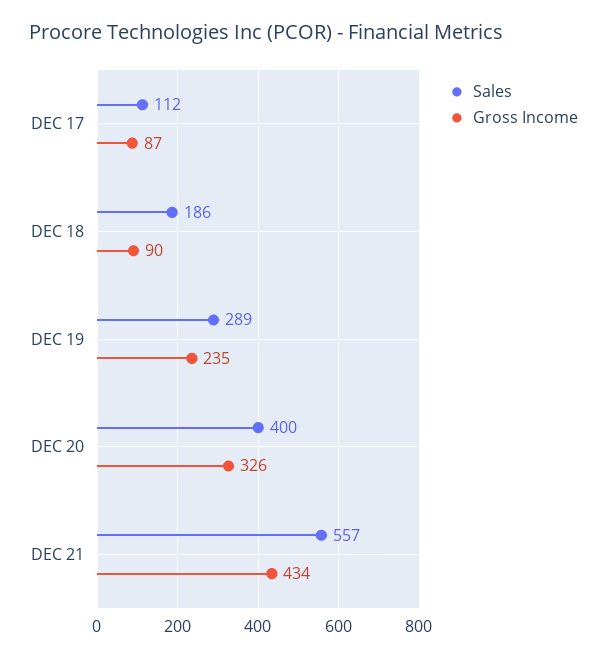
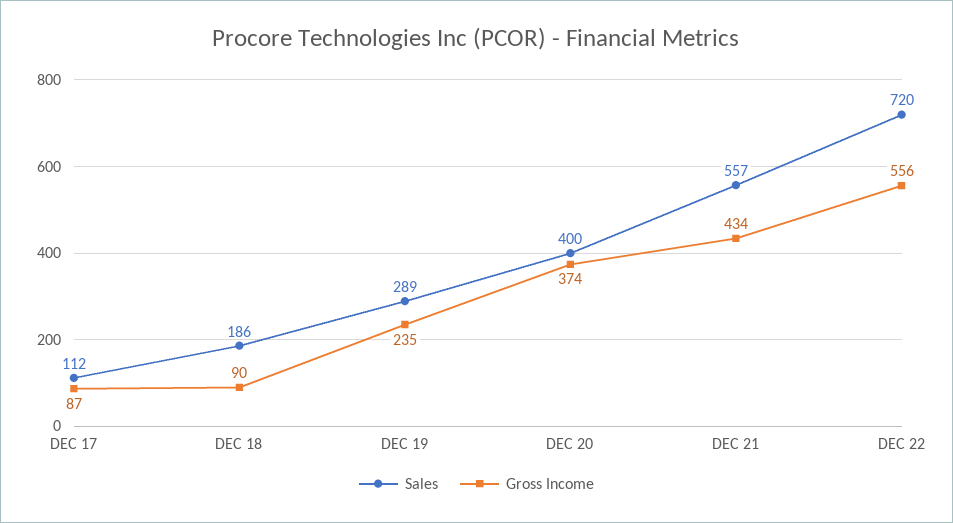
Gross Income, DEC 20: 326 -> 374
Sales, DEC 22: none -> 720
Gross Income, DEC 22: none -> 556

